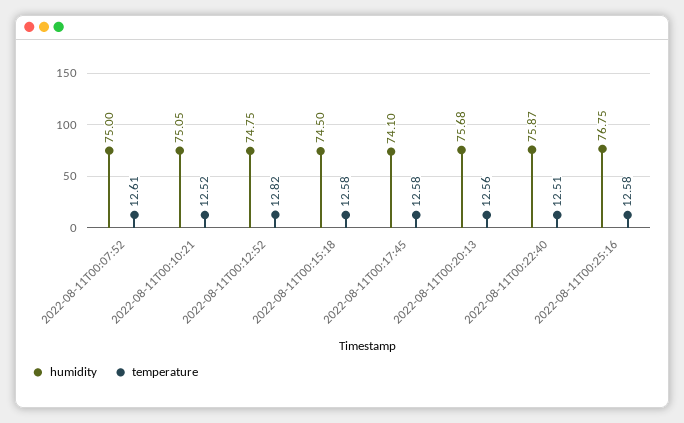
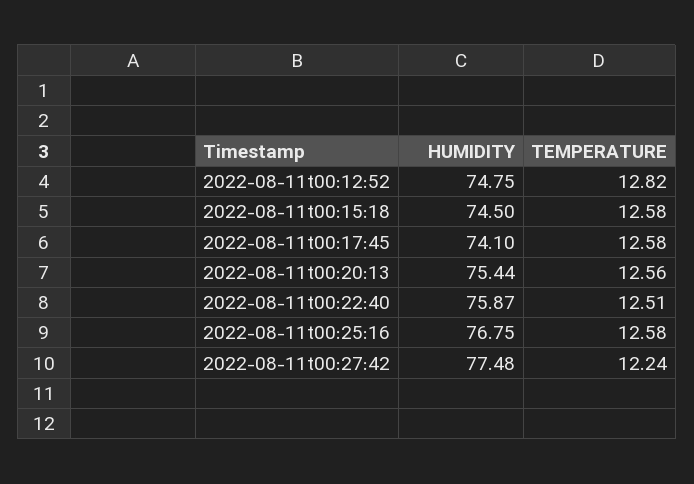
humidity, 2022-08-11T00:07:52: 75 -> none
temperature, 2022-08-11T00:07:52: 12.61 -> none
humidity, 2022-08-11T00:10:21: 75.05 -> none
temperature, 2022-08-11T00:10:21: 12.52 -> none
humidity, 2022-08-11T00:20:13: 75.68 -> 75.44
humidity, 2022-08-11t00:27:42: none -> 77.48
temperature, 2022-08-11t00:27:42: none -> 12.24

